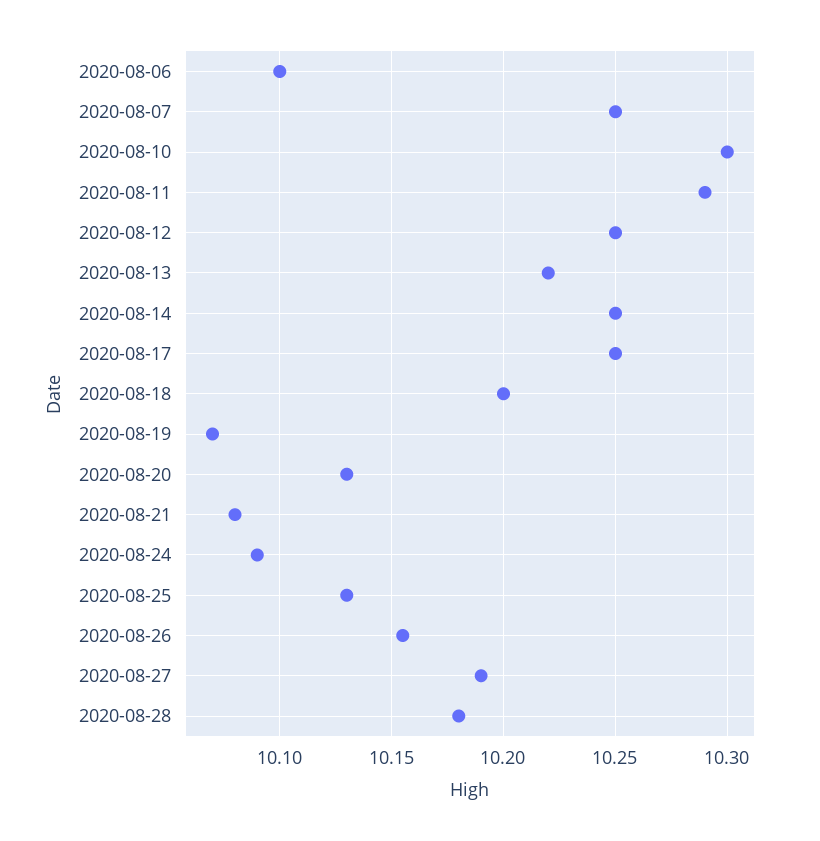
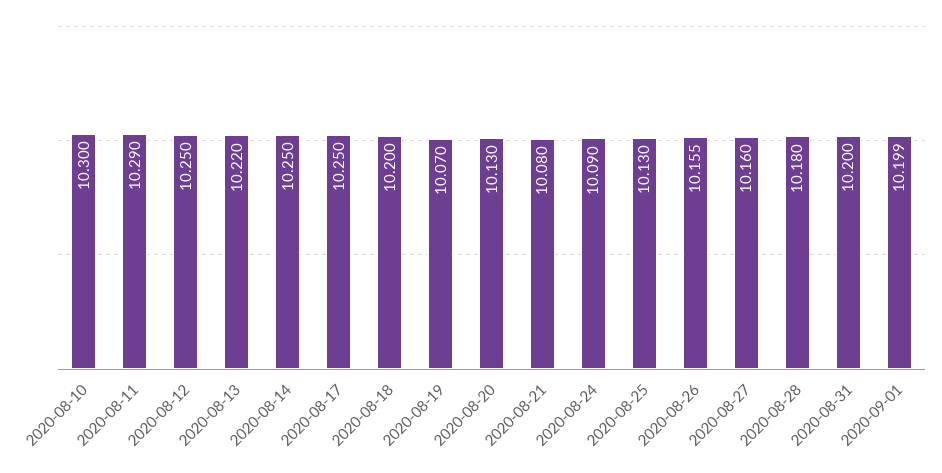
2020-08-06: 10.1 -> none
2020-08-07: 10.25 -> none
2020-08-27: 10.19 -> 10.16
2020-08-31: none -> 10.2
2020-09-01: none -> 10.199

